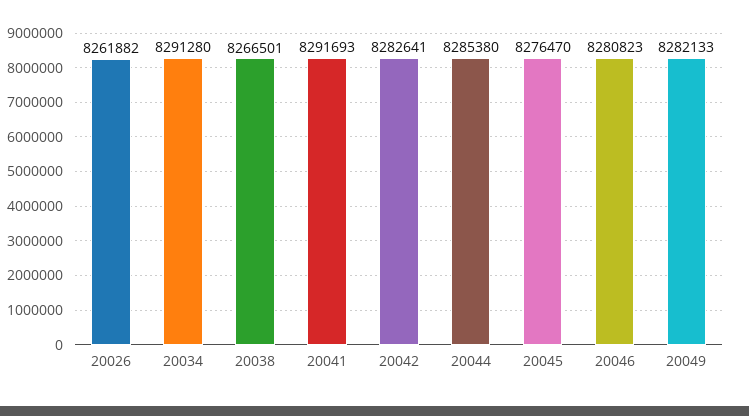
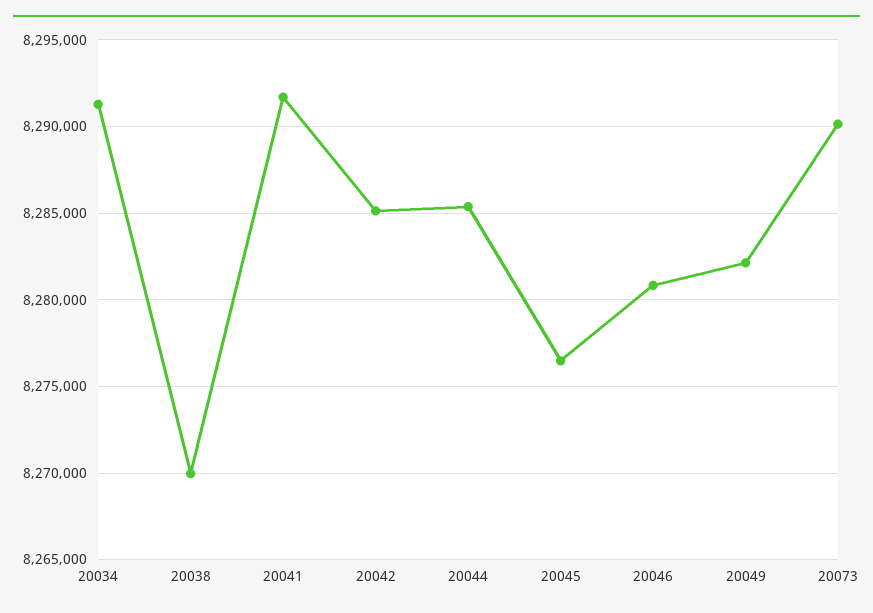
20026: 8261882 -> none
20038: 8266501 -> 8270000
20042: 8282641 -> 8285000
20073: none -> 8290000

